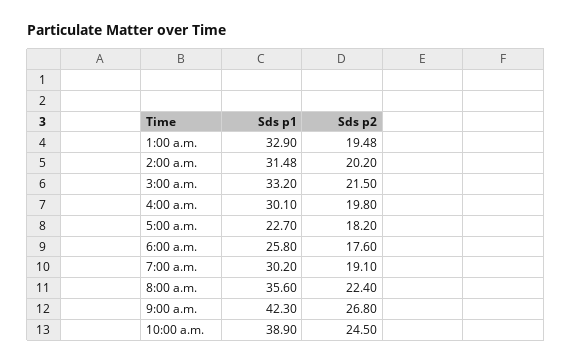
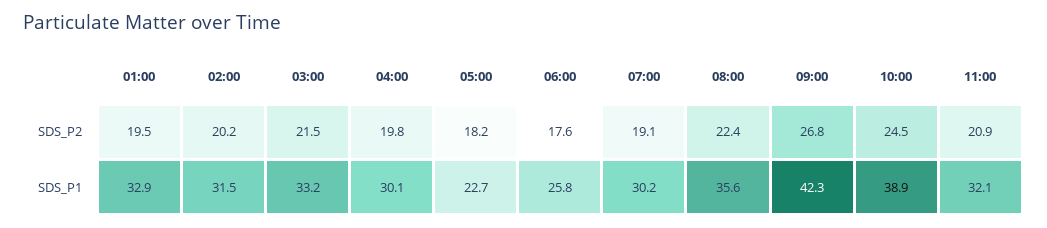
Sds p2, 11:00: none -> 20.9
Sds p1, 11:00: none -> 32.1

